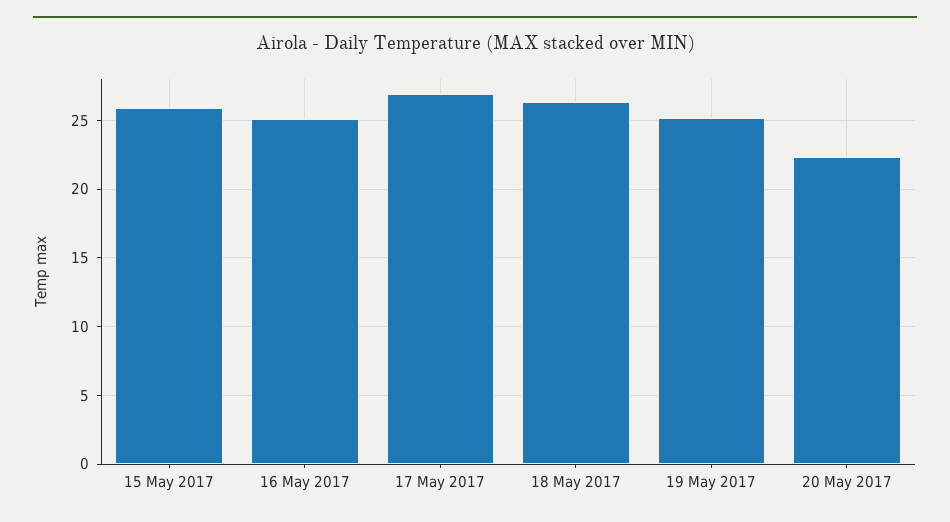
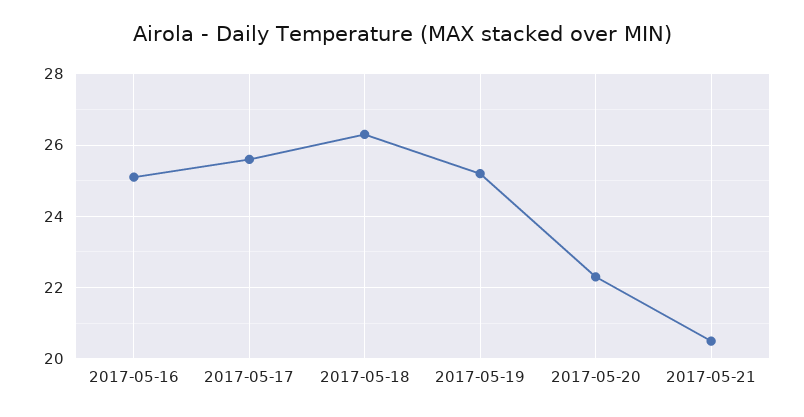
15 May 2017: 26 -> none
17 May 2017: 27 -> 25.5
2017-05-21: none -> 20.5

